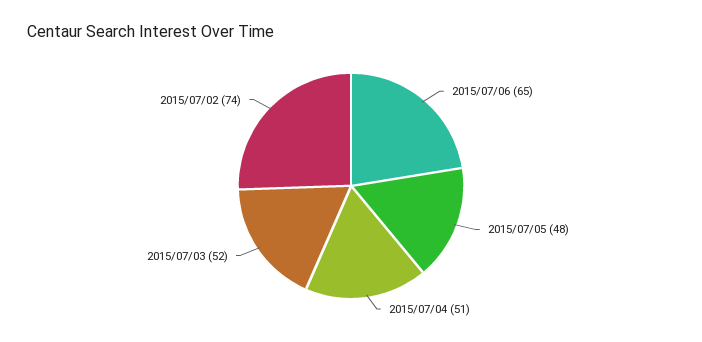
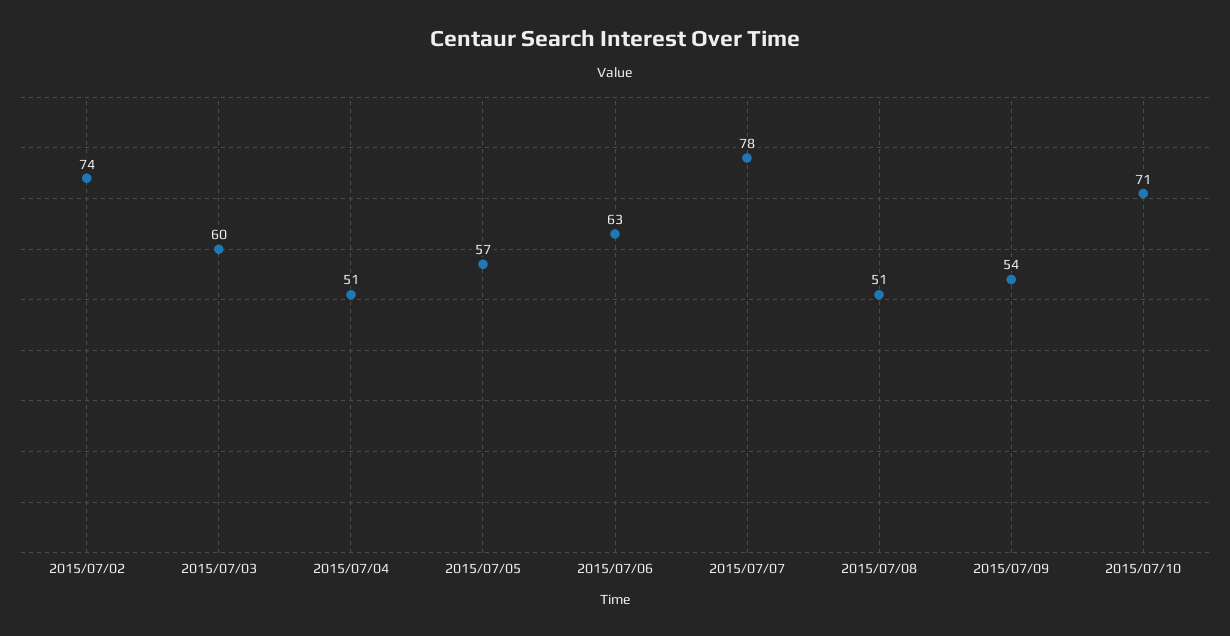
2015/07/06: 65 -> 63
2015/07/05: 48 -> 57
2015/07/03: 52 -> 60
2015/07/07: none -> 78
2015/07/08: none -> 51
2015/07/09: none -> 54
2015/07/10: none -> 71

